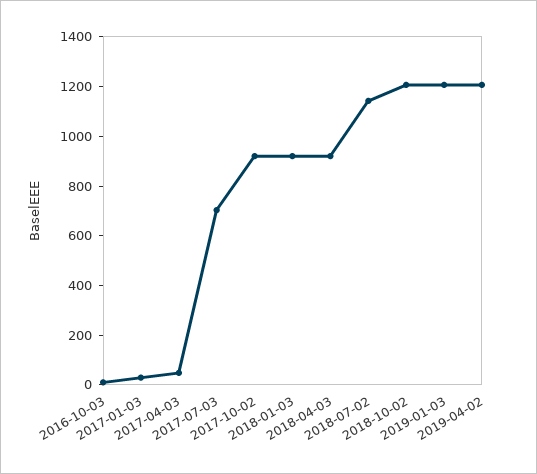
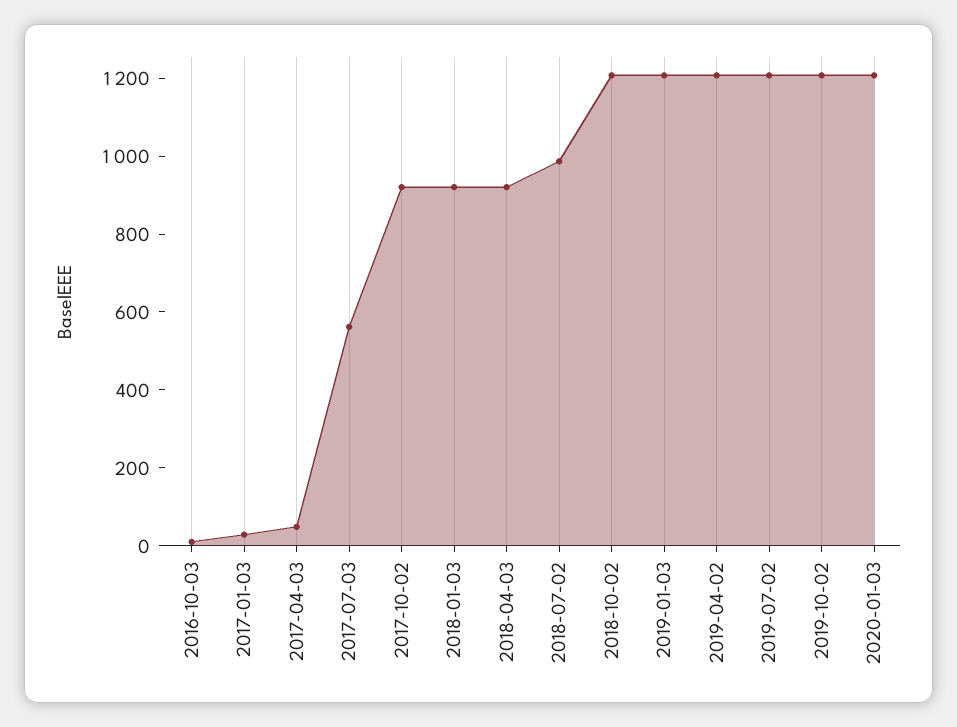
2017-07-03: 700 -> 550
2018-07-02: 1150 -> 1000
2019-07-02: none -> 1200
2019-10-02: none -> 1200
2020-01-03: none -> 1200

